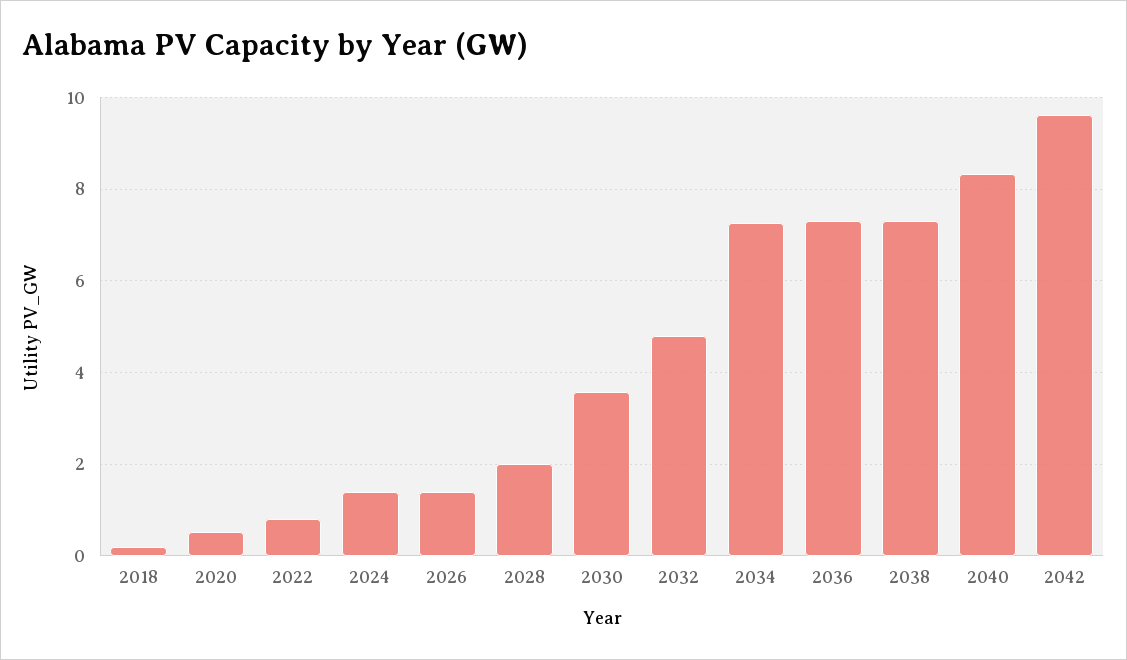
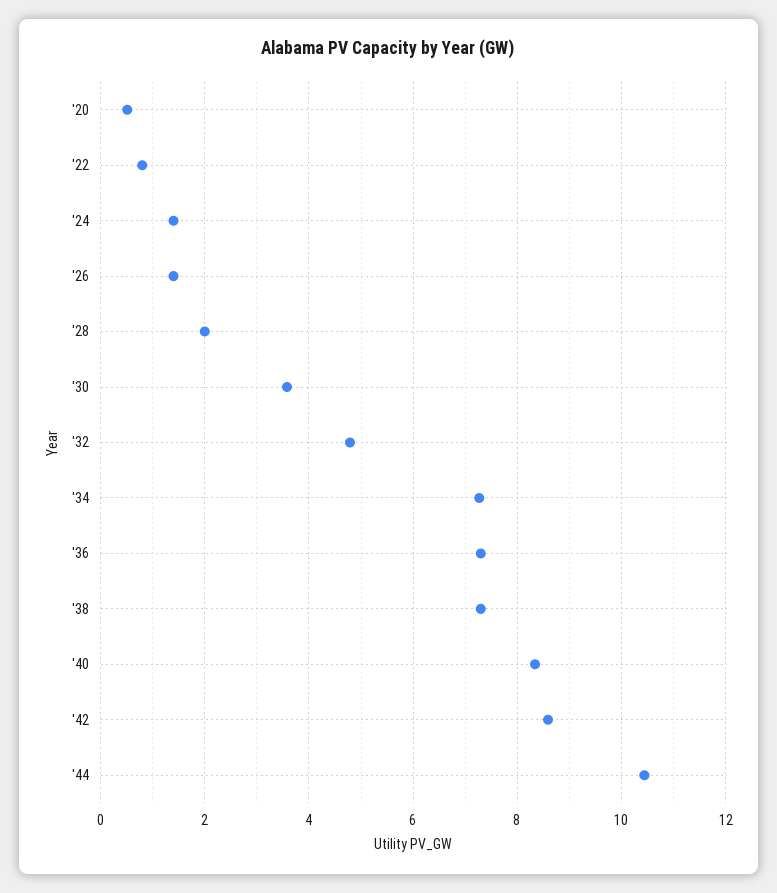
2018: 0.2 -> none
2042: 9.6 -> 8.6
'44: none -> 10.4

